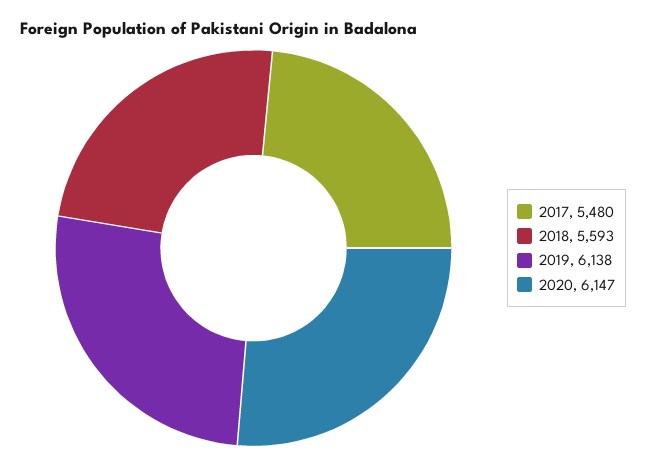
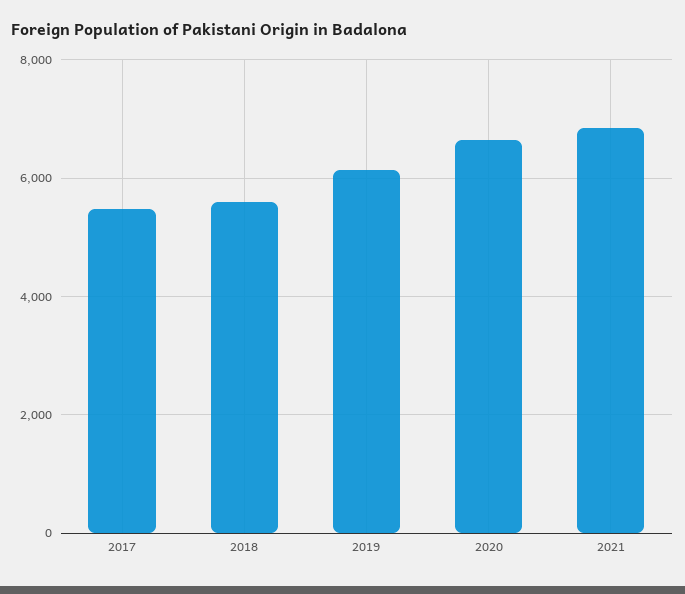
2020: 6147 -> 6600
2021: none -> 6800

